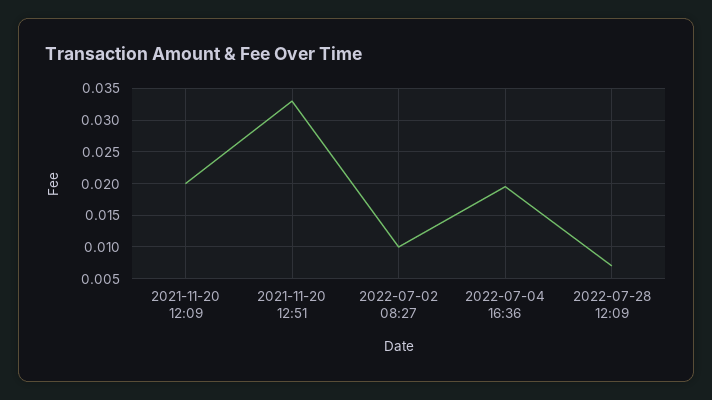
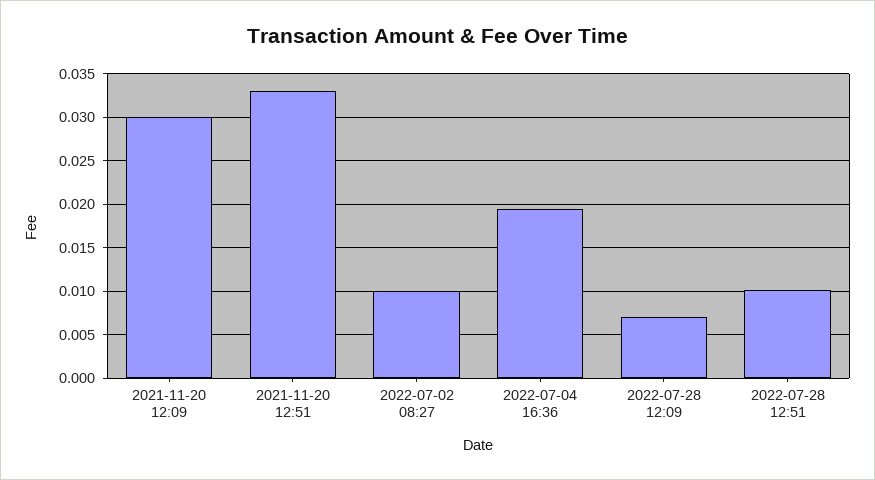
2021-11-20 12:09: 0.02 -> 0.03
2022-07-28 12:51: none -> 0.01

